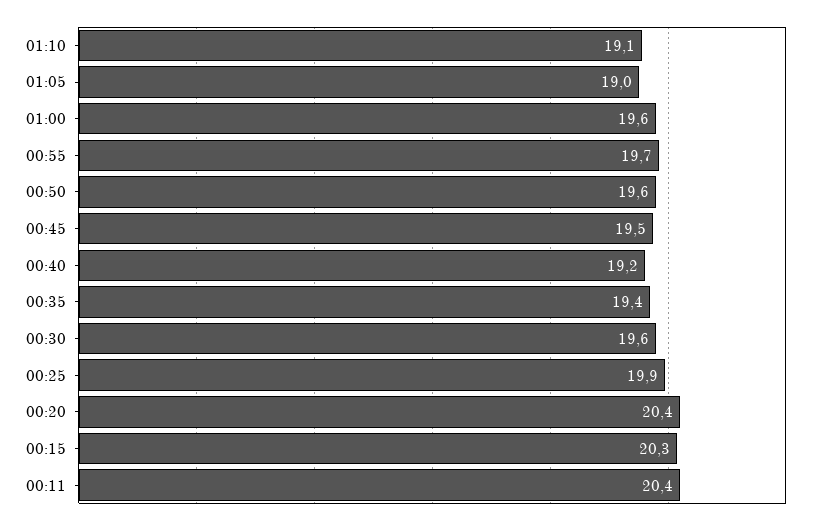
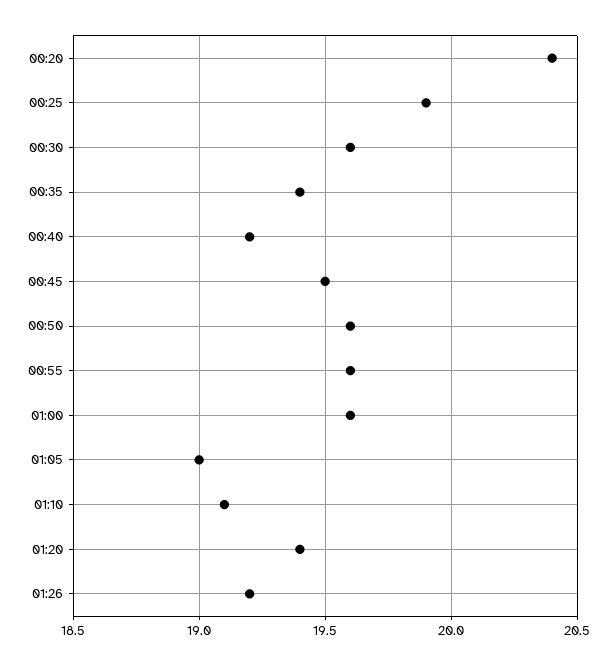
00:55: 19.7 -> 19.6
00:15: 20.3 -> none
00:11: 20.4 -> none
01:20: none -> 19.4
01:26: none -> 19.2

